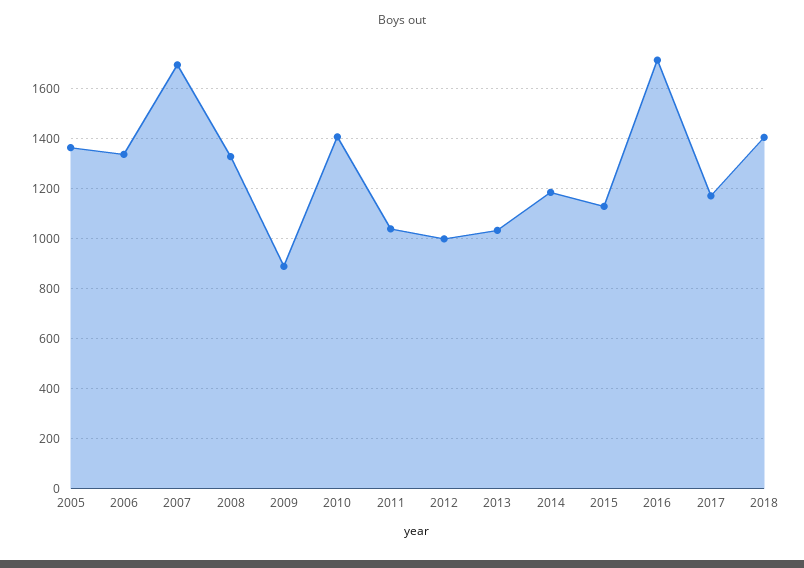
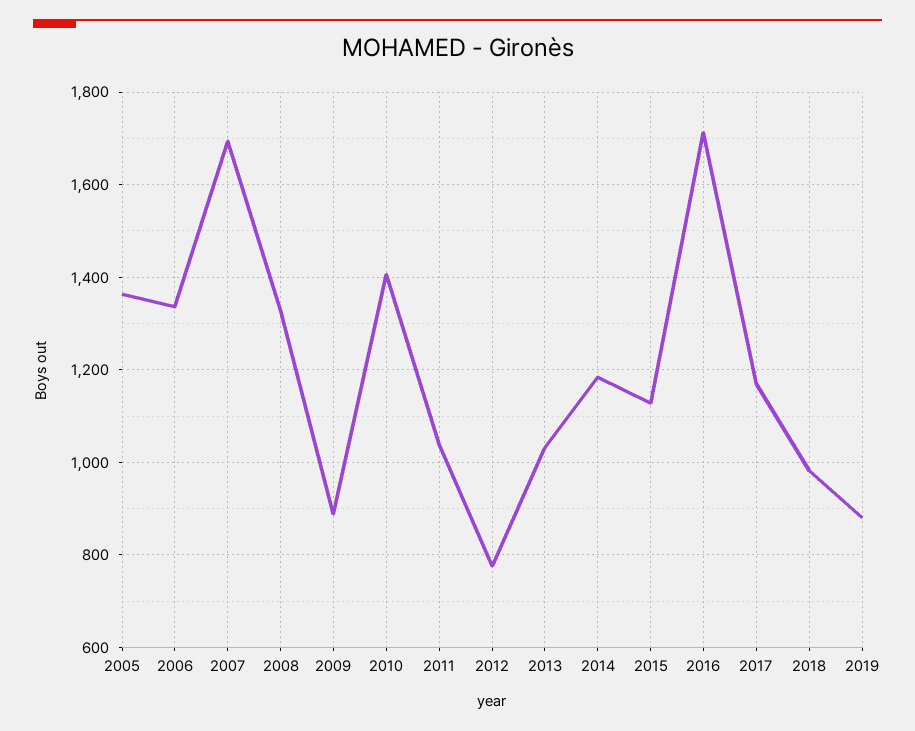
2012: 1000 -> 780
2018: 1400 -> 980
2019: none -> 880

